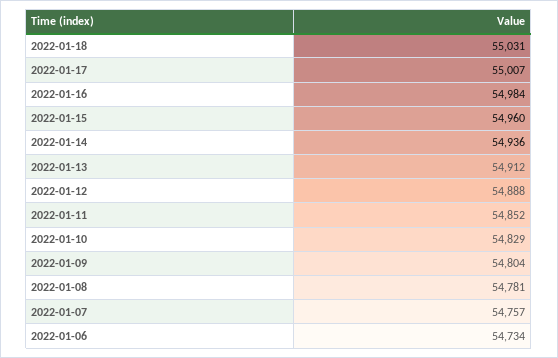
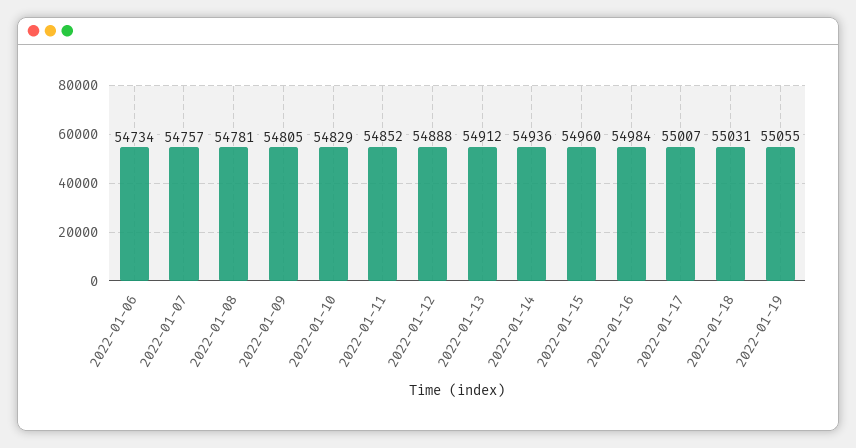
2022-01-09: 54804 -> 54805
2022-01-19: none -> 55055

